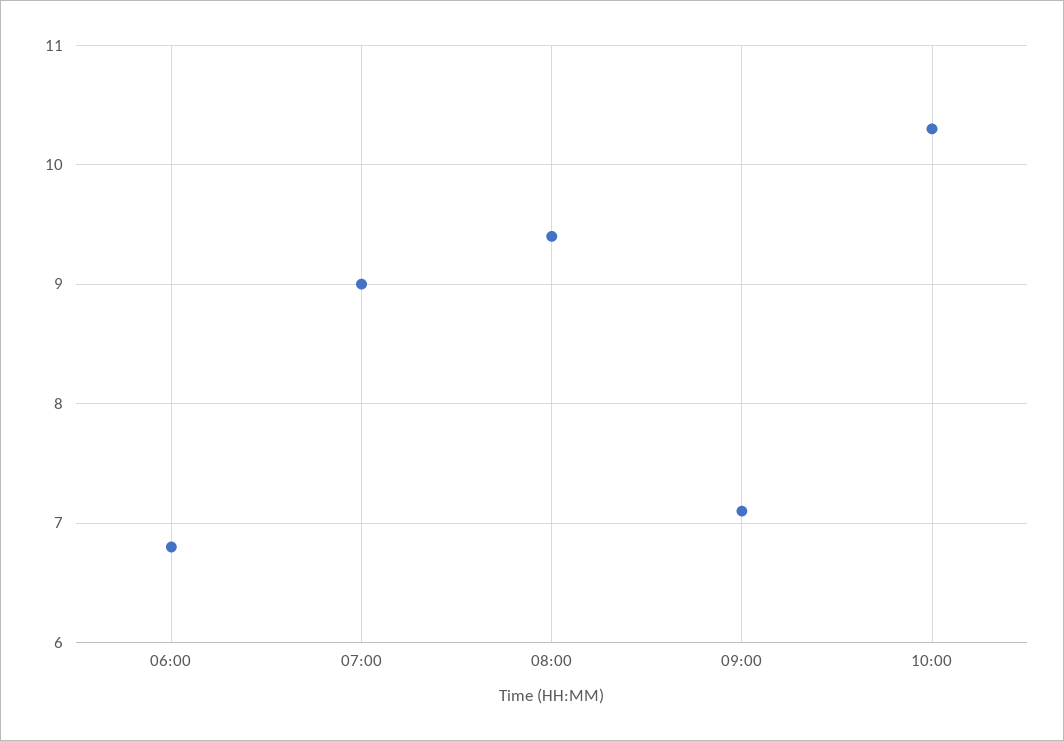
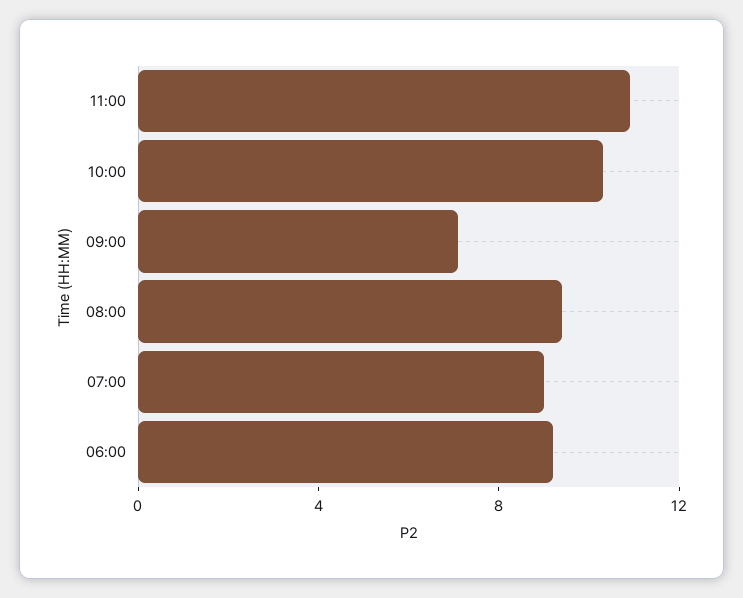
06:00: 6.8 -> 9
11:00: none -> 11

